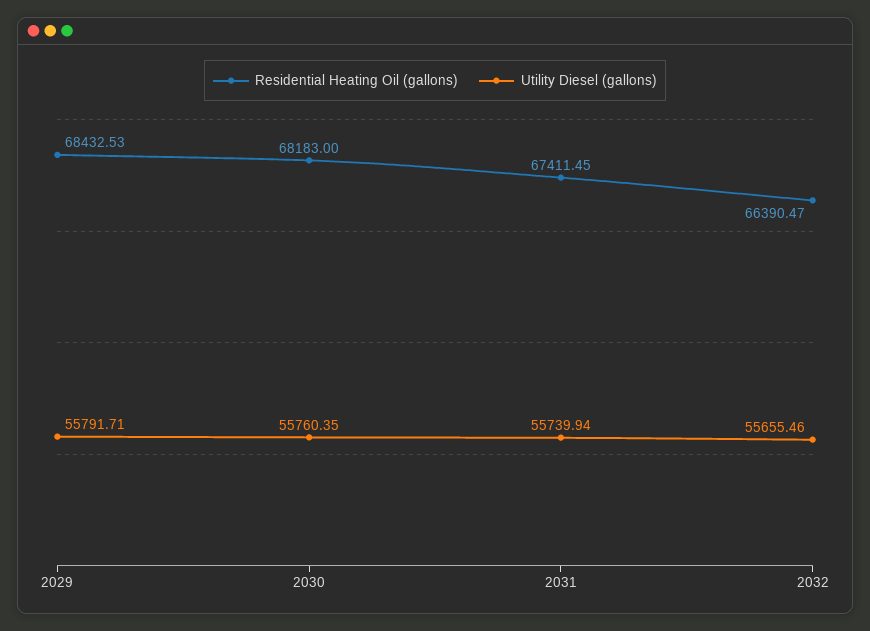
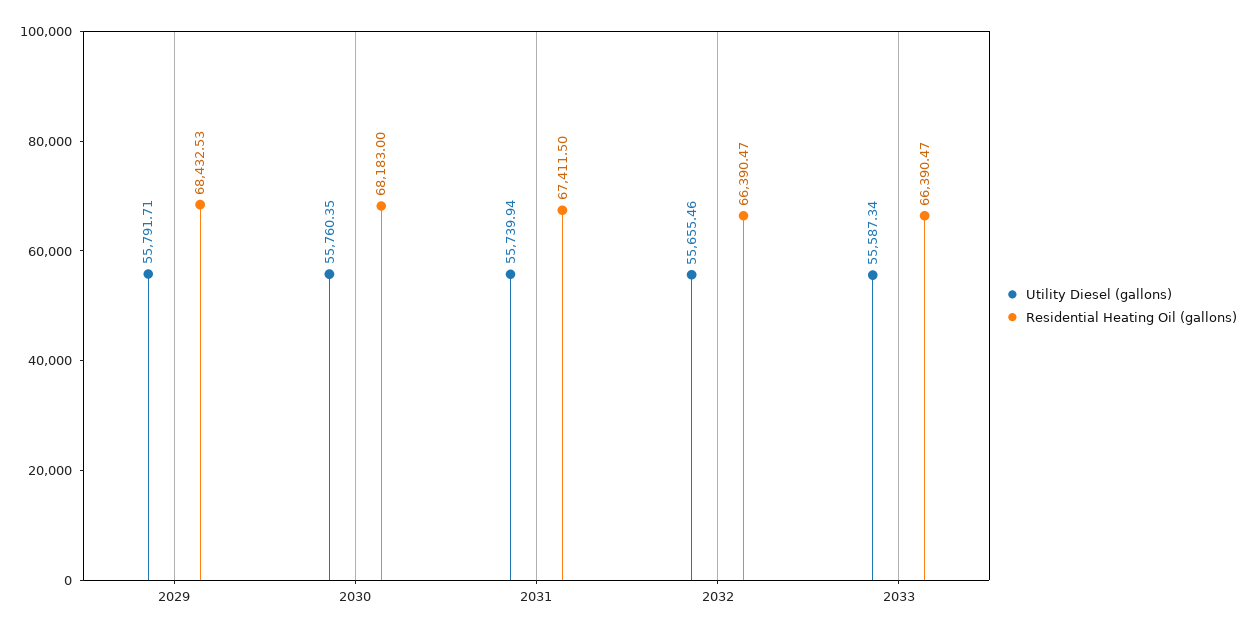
Residential Heating Oil (gallons), 2031: 67411.45 -> 67411.5
Utility Diesel (gallons), 2033: none -> 55587.34
Residential Heating Oil (gallons), 2033: none -> 66390.47

